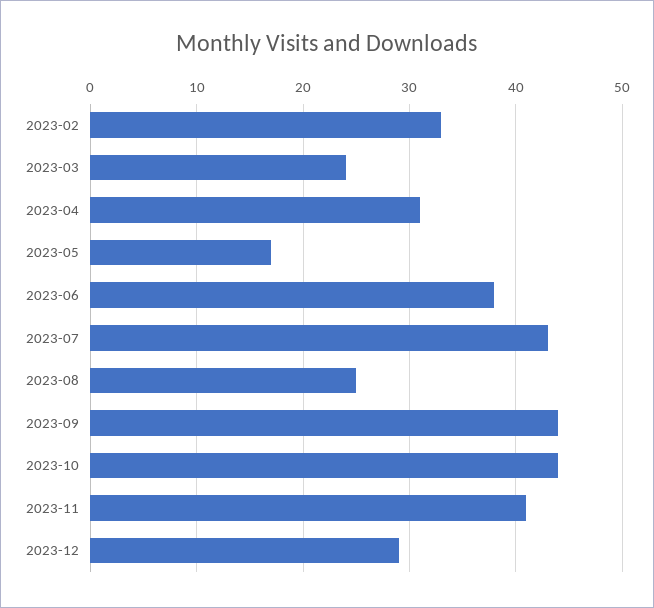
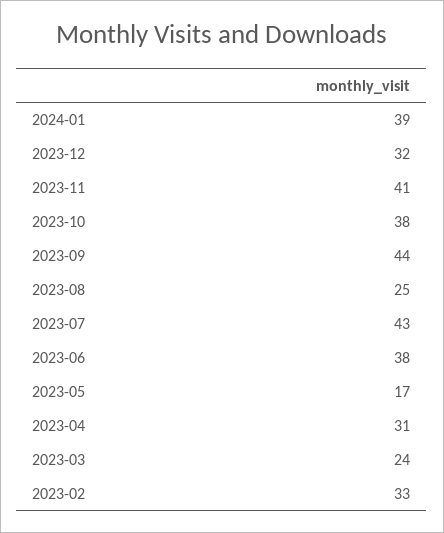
2023-10: 44 -> 38
2023-12: 29 -> 32
2024-01: none -> 39

